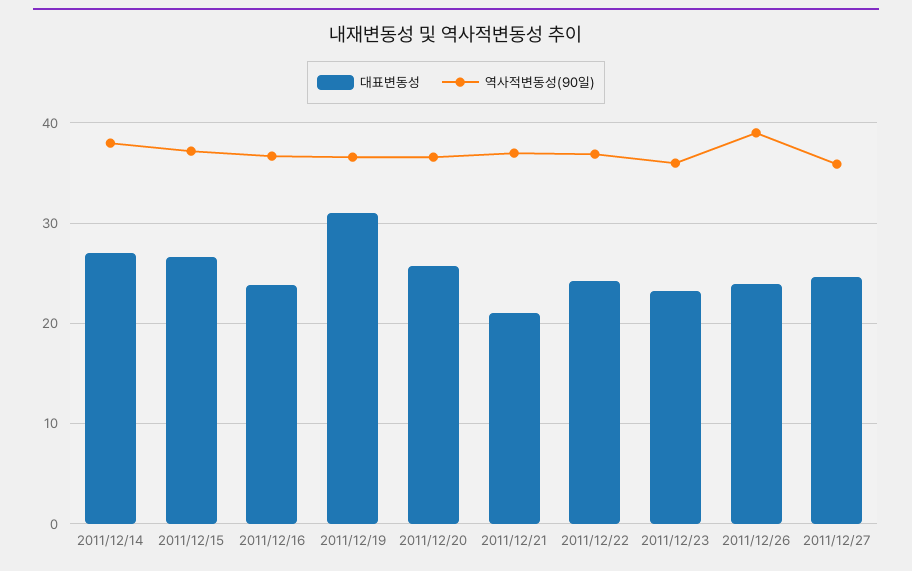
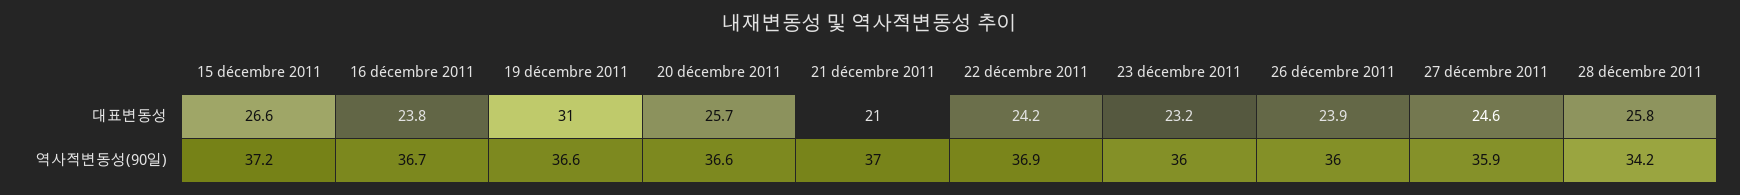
대표변동성, 2011/12/14: 27 -> none
역사적변동성(90일), 2011/12/14: 38 -> none
역사적변동성(90일), 2011/12/26: 39 -> 36
대표변동성, 28 décembre 2011: none -> 25.8
역사적변동성(90일), 28 décembre 2011: none -> 34.2

